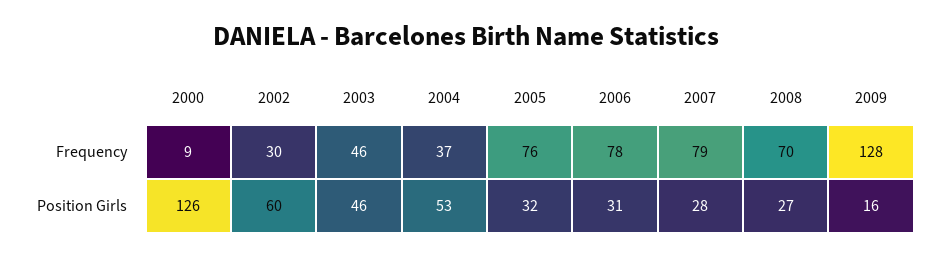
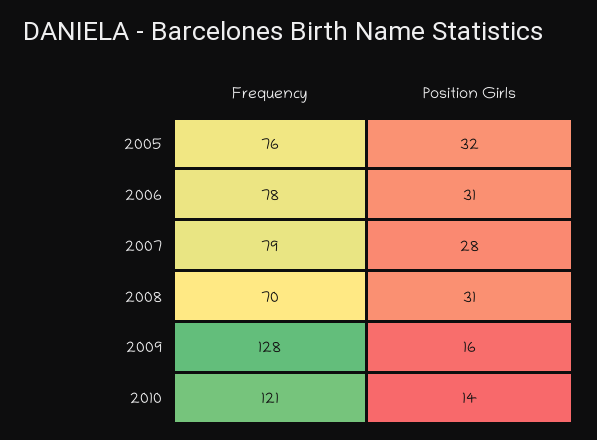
2000, Frequency: 9 -> none
2002, Frequency: 30 -> none
2003, Frequency: 46 -> none
2004, Frequency: 37 -> none
2000, Position Girls: 126 -> none
2002, Position Girls: 60 -> none
2003, Position Girls: 46 -> none
2004, Position Girls: 53 -> none
2008, Position Girls: 27 -> 31
2010, Frequency: none -> 121
2010, Position Girls: none -> 14

